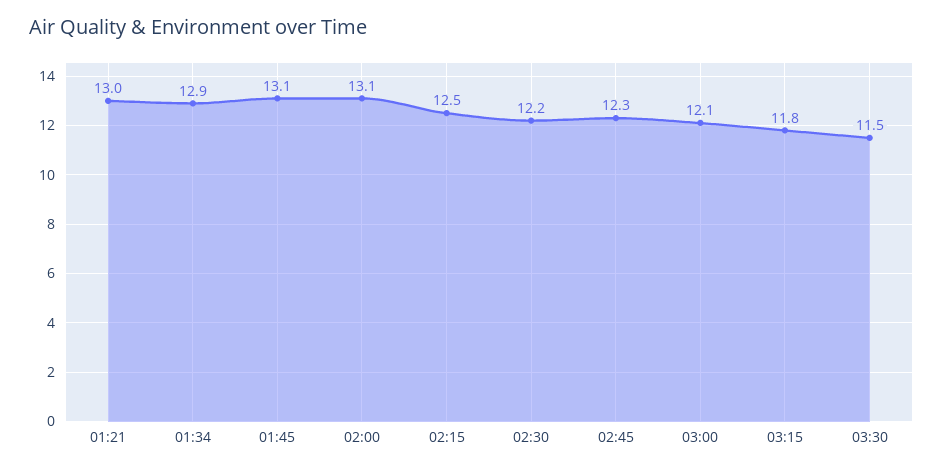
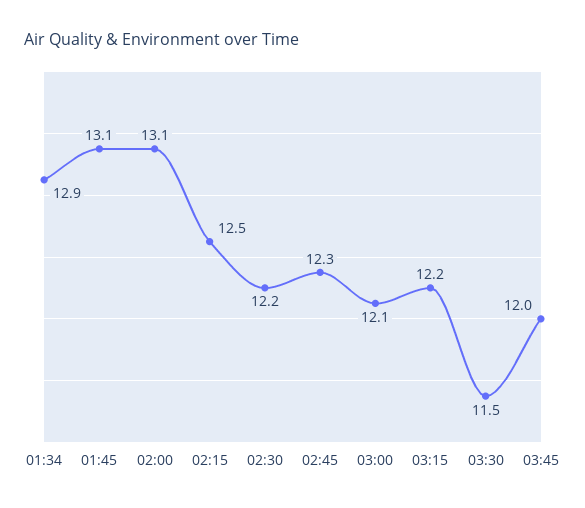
01:21: 13 -> none
03:15: 11.8 -> 12.2
03:45: none -> 12

